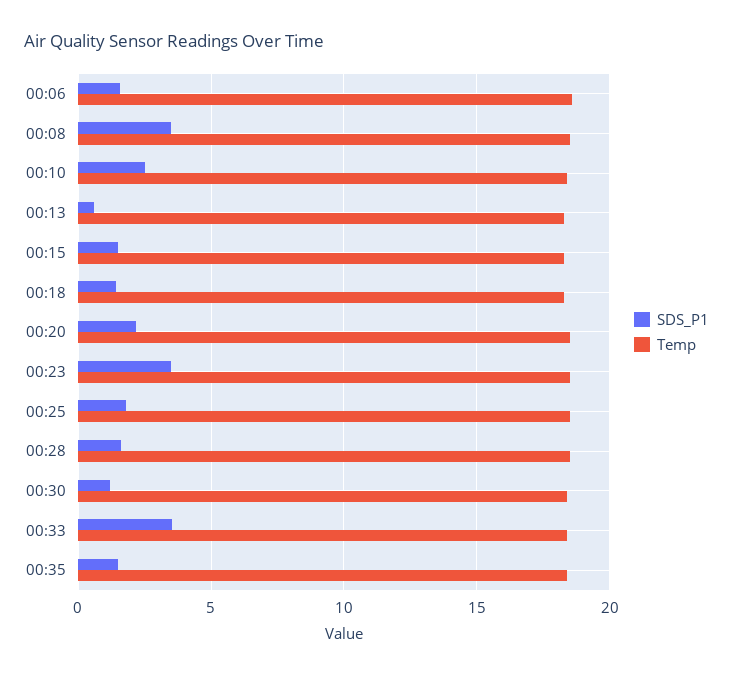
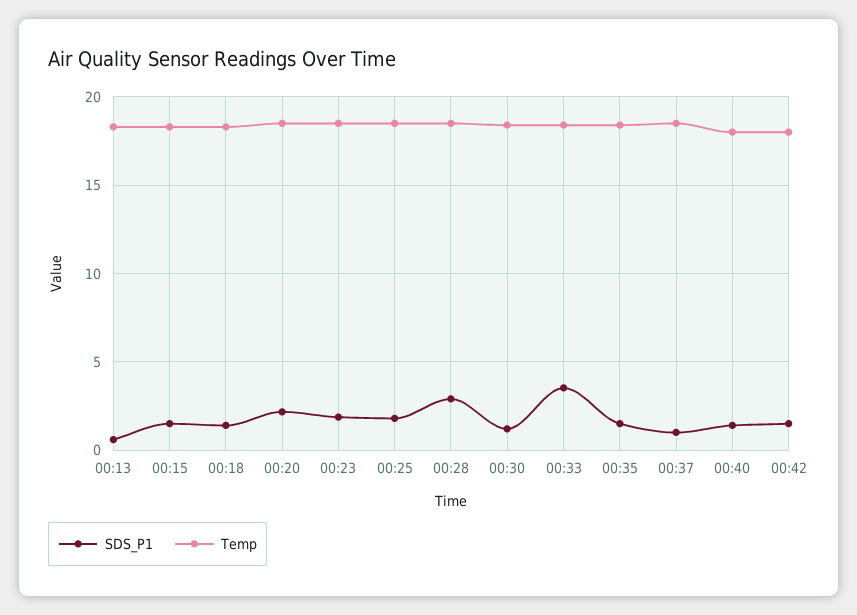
SDS_P1, 00:06: 1.5 -> none
Temp, 00:06: 18.5 -> none
SDS_P1, 00:08: 3.5 -> none
Temp, 00:08: 18.5 -> none
SDS_P1, 00:10: 2.5 -> none
Temp, 00:10: 18.5 -> none
SDS_P1, 00:23: 3.5 -> 2
SDS_P1, 00:28: 1.5 -> 3
SDS_P1, 00:37: none -> 1
Temp, 00:37: none -> 18.5
SDS_P1, 00:40: none -> 1.5
Temp, 00:40: none -> 18
SDS_P1, 00:42: none -> 1.5
Temp, 00:42: none -> 18

